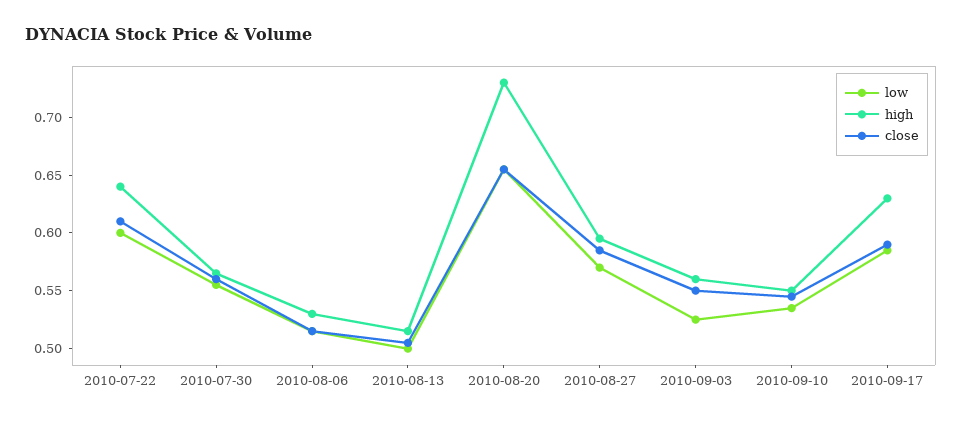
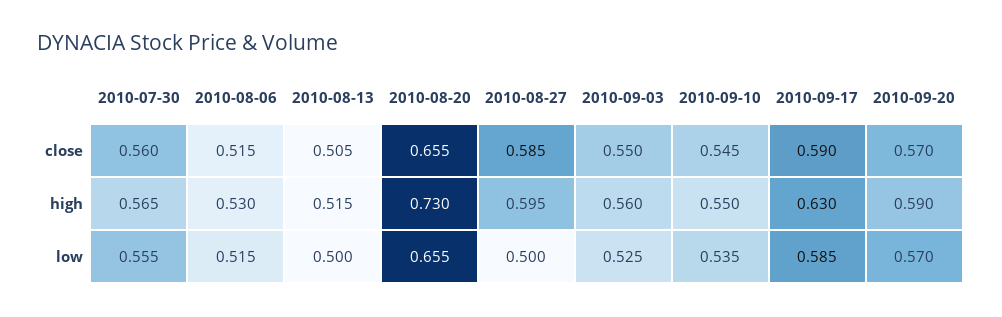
low, 2010-07-22: 0.6 -> none
high, 2010-07-22: 0.64 -> none
close, 2010-07-22: 0.61 -> none
low, 2010-08-27: 0.57 -> 0.5
close, 2010-09-20: none -> 0.57
high, 2010-09-20: none -> 0.59
low, 2010-09-20: none -> 0.57

